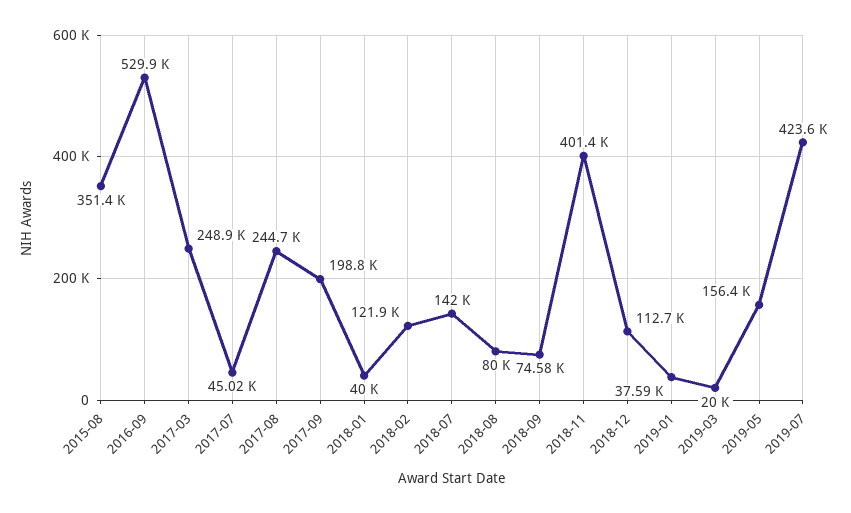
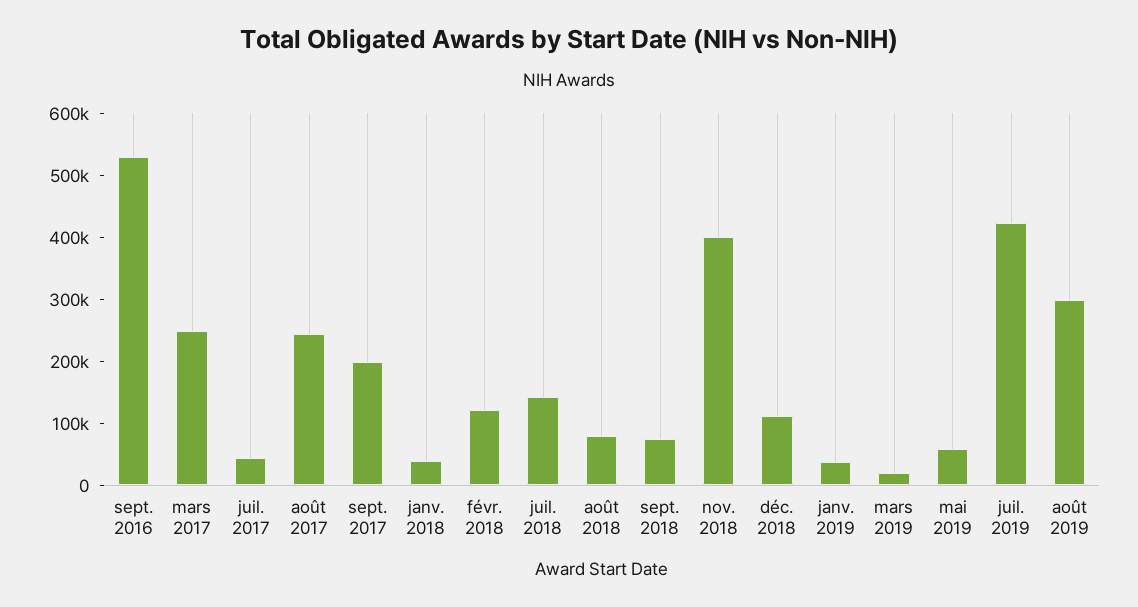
2015-08: 351400 -> none
2019-05: 156400 -> 60000
août 2019: none -> 300000

